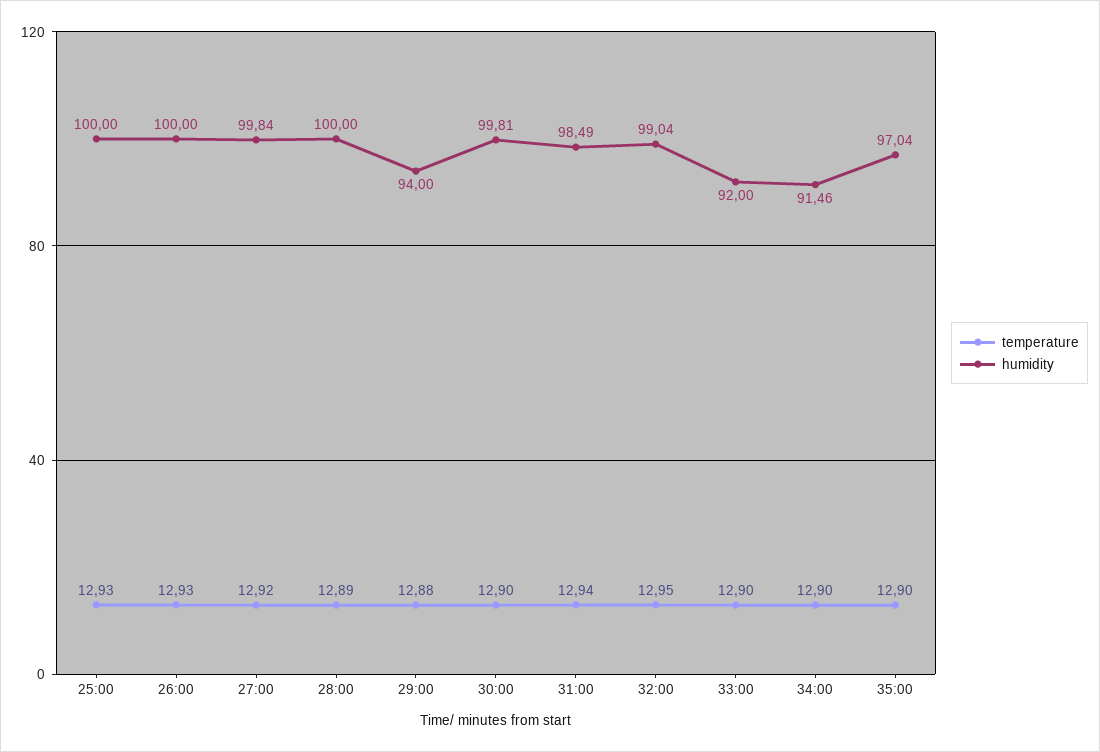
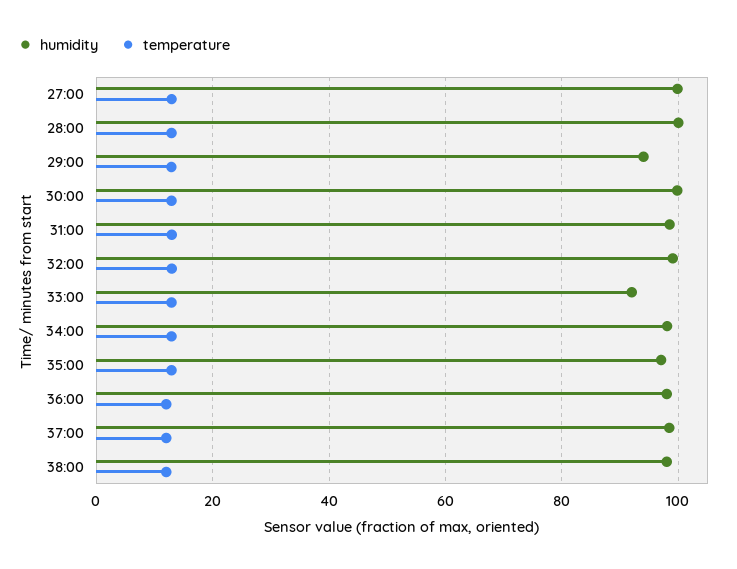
temperature, 25:00: 12.93 -> none
humidity, 25:00: 100 -> none
temperature, 26:00: 12.93 -> none
humidity, 26:00: 100 -> none
humidity, 34:00: 91.46 -> 98
humidity, 36:00: none -> 98
temperature, 36:00: none -> 12
humidity, 37:00: none -> 98
temperature, 37:00: none -> 12
humidity, 38:00: none -> 98
temperature, 38:00: none -> 12

